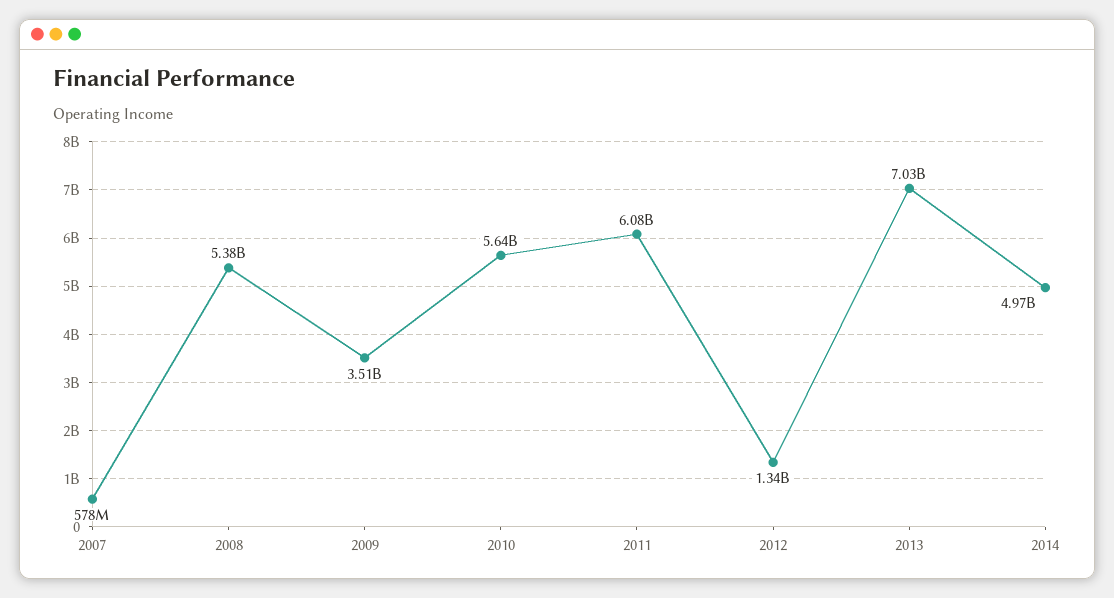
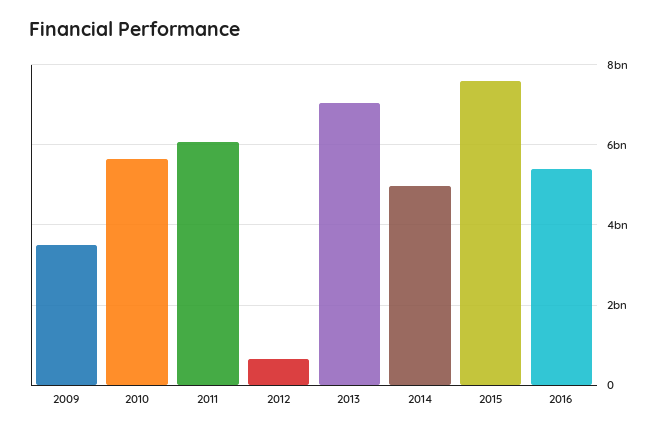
2007: 578000000 -> none
2008: 5380000000 -> none
2012: 1340000000 -> 600000000
2015: none -> 7600000000
2016: none -> 5400000000

